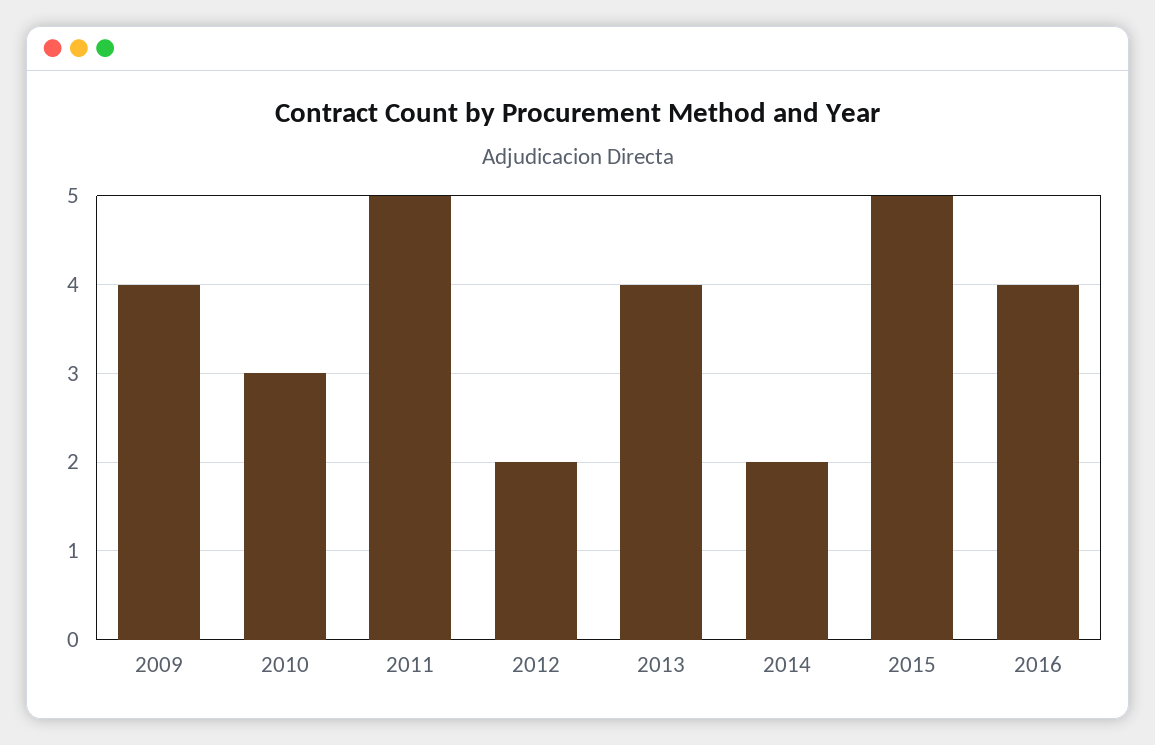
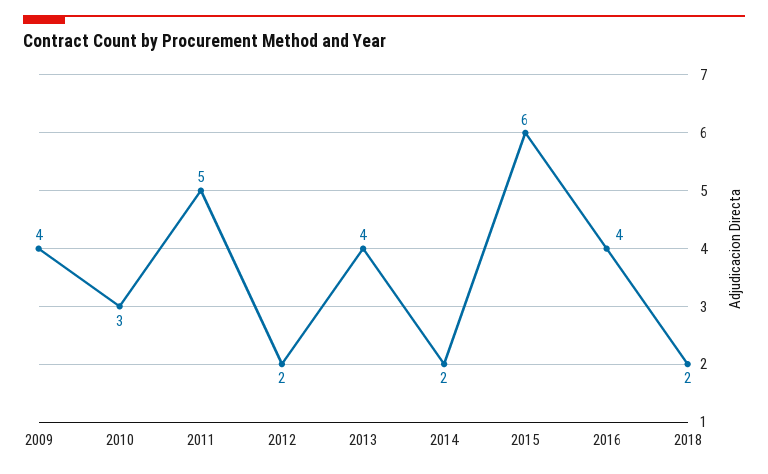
2015: 5 -> 6
2018: none -> 2

